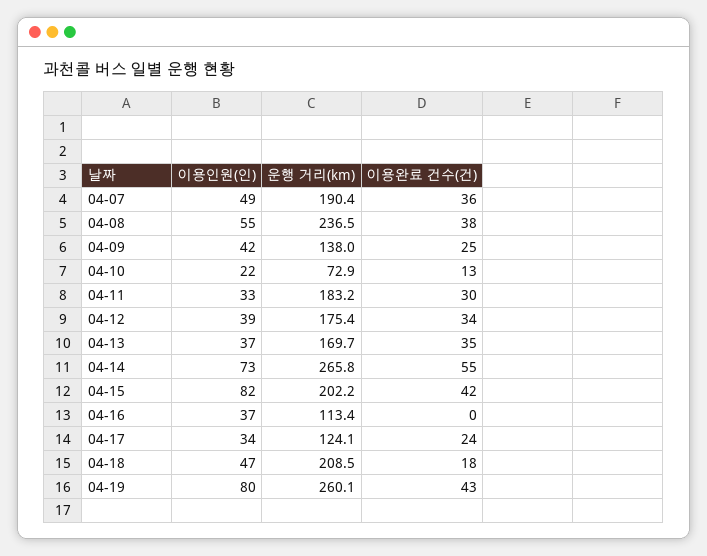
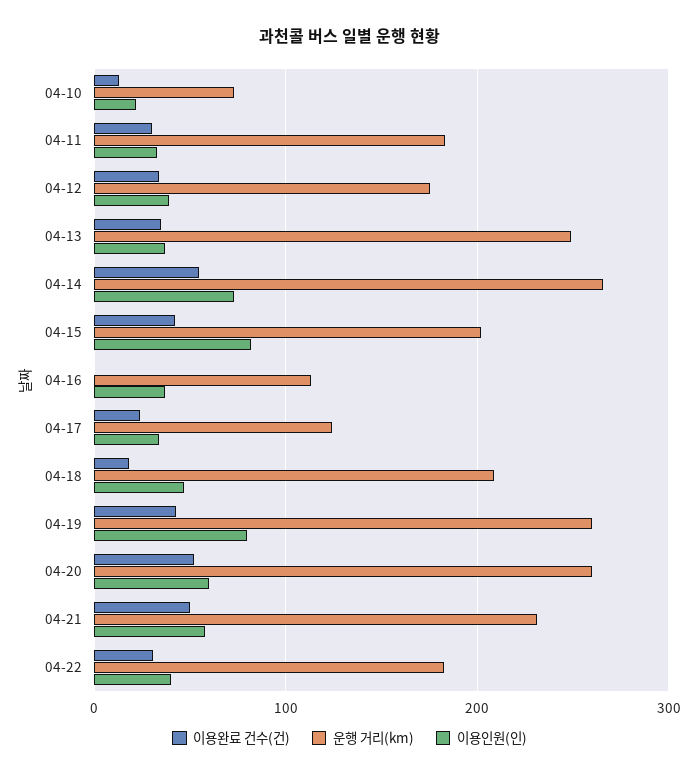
이용인원(인), 04-07: 49 -> none
운행 거리(km), 04-07: 190.4 -> none
이용완료 건수(건), 04-07: 36 -> none
이용인원(인), 04-08: 55 -> none
운행 거리(km), 04-08: 236.5 -> none
이용완료 건수(건), 04-08: 38 -> none
이용인원(인), 04-09: 42 -> none
운행 거리(km), 04-09: 138 -> none
이용완료 건수(건), 04-09: 25 -> none
운행 거리(km), 04-13: 169.7 -> 250
이용완료 건수(건), 04-20: none -> 50
운행 거리(km), 04-20: none -> 260
이용인원(인), 04-20: none -> 60
이용완료 건수(건), 04-21: none -> 50
운행 거리(km), 04-21: none -> 230
이용인원(인), 04-21: none -> 60
이용완료 건수(건), 04-22: none -> 30
운행 거리(km), 04-22: none -> 180
이용인원(인), 04-22: none -> 40

